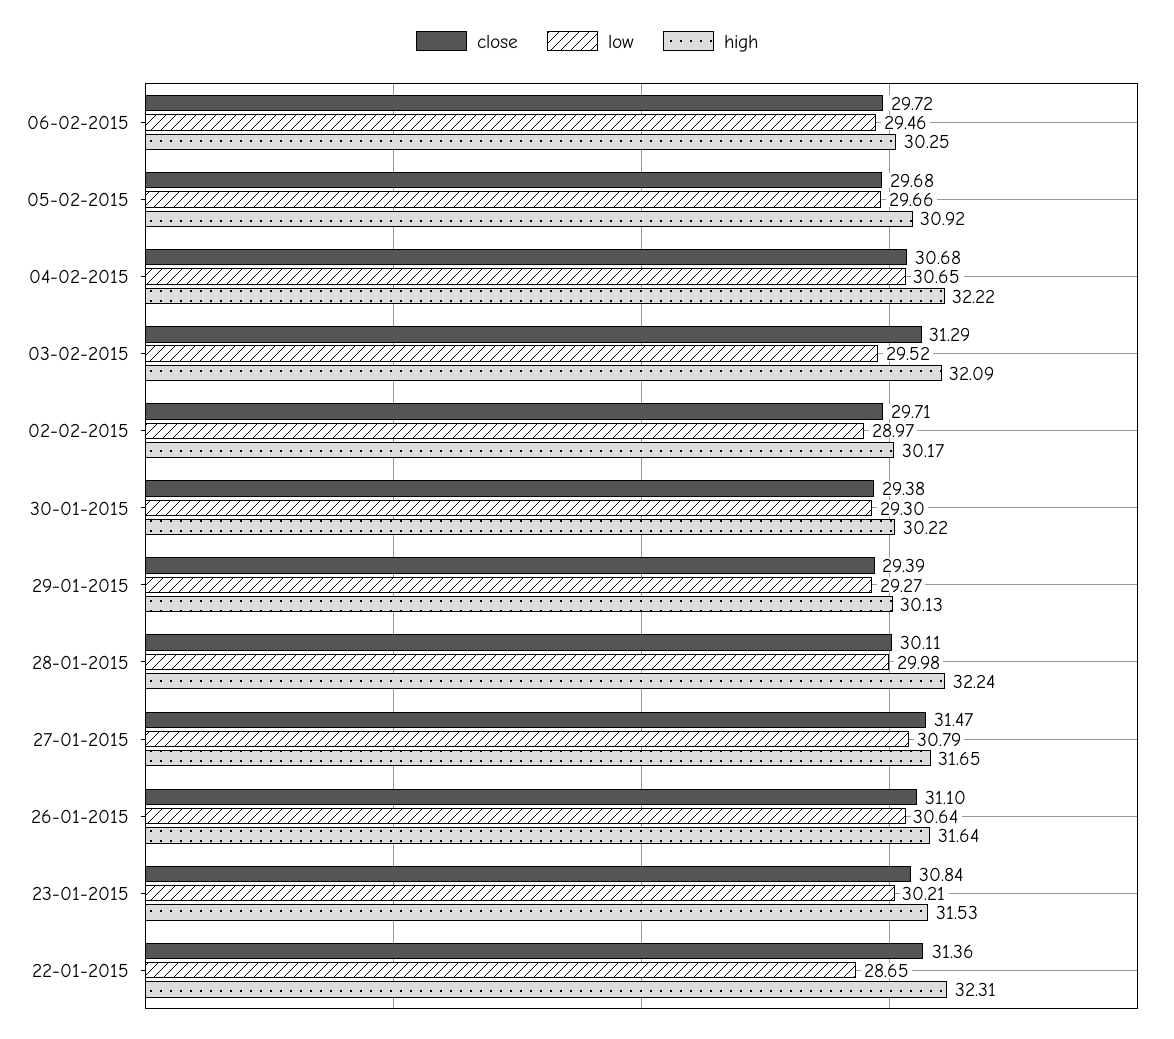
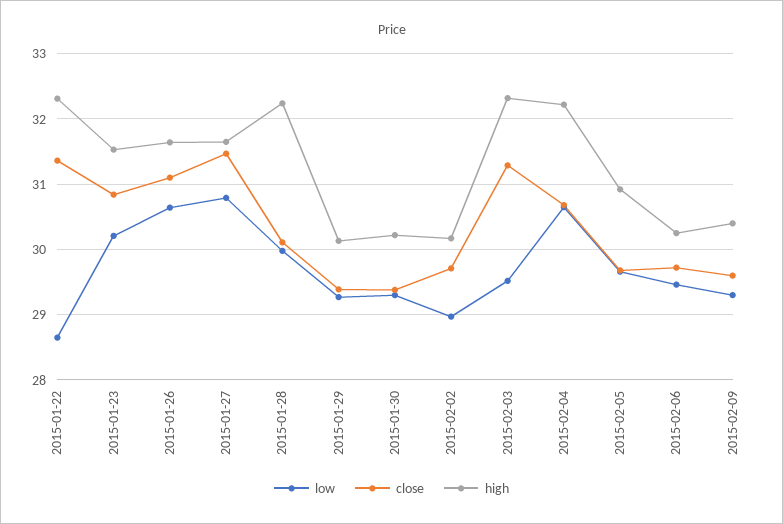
high, 03-02-2015: 32.09 -> 32.3
low, 2015-02-09: none -> 29.3
close, 2015-02-09: none -> 29.6
high, 2015-02-09: none -> 30.4

